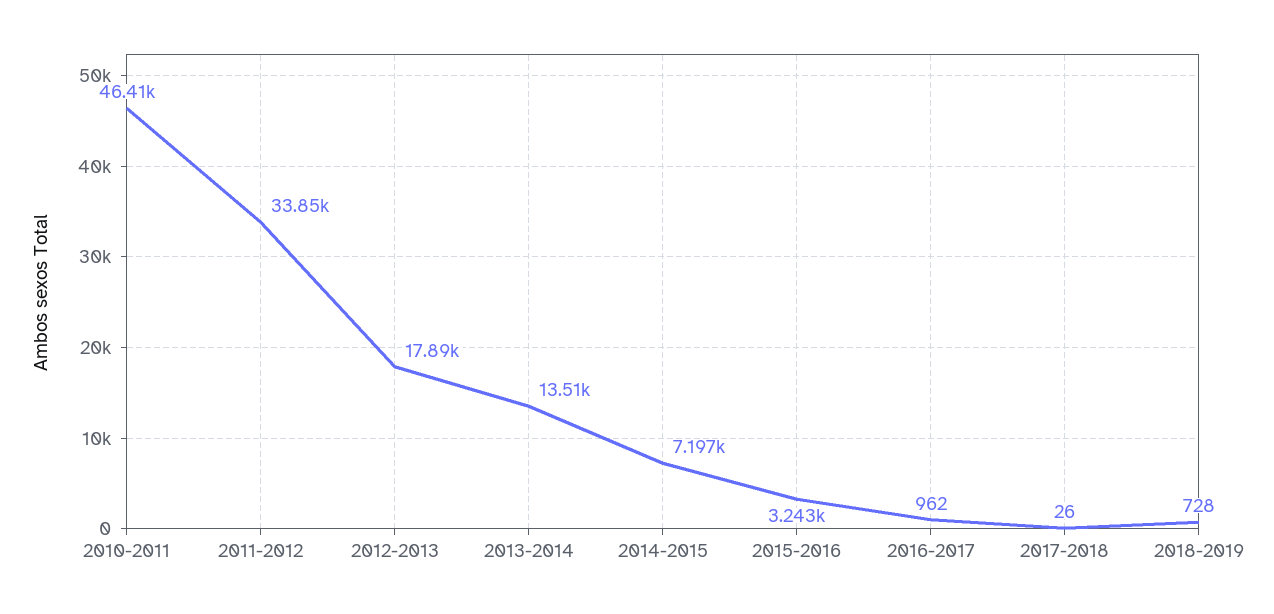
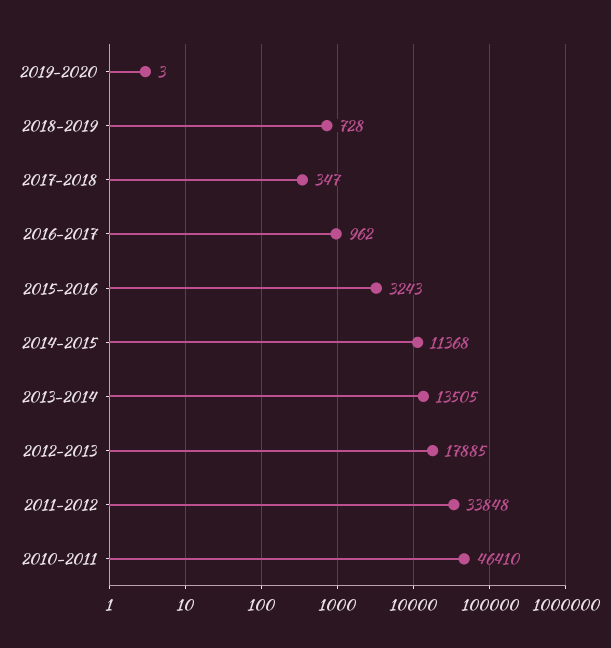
2014-2015: 7197 -> 11368
2017-2018: 26 -> 347
2019-2020: none -> 3

